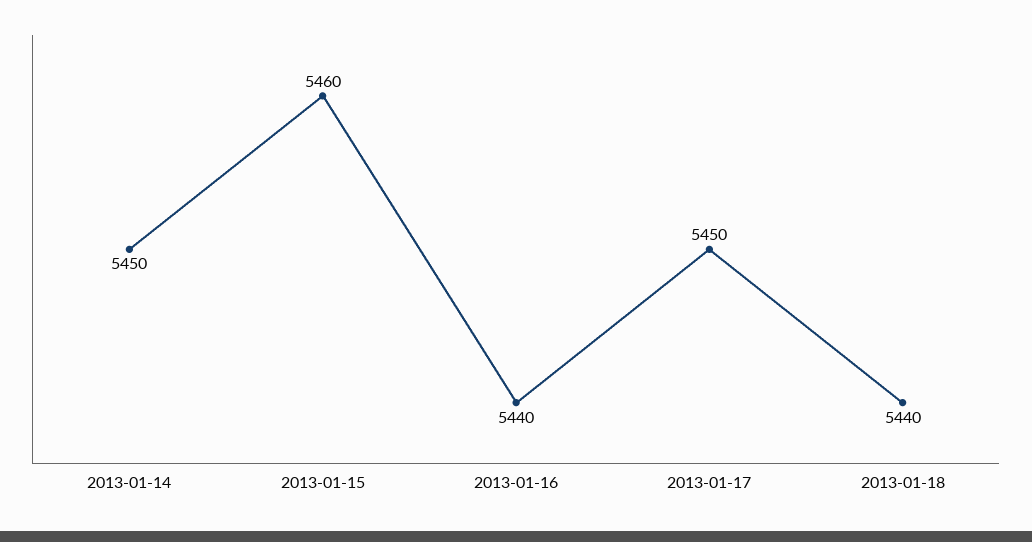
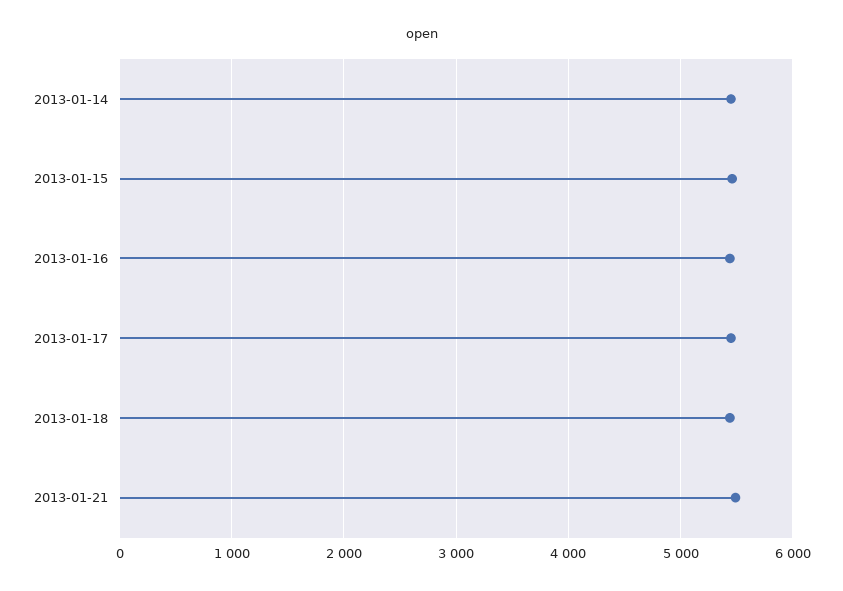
2013-01-21: none -> 5500

